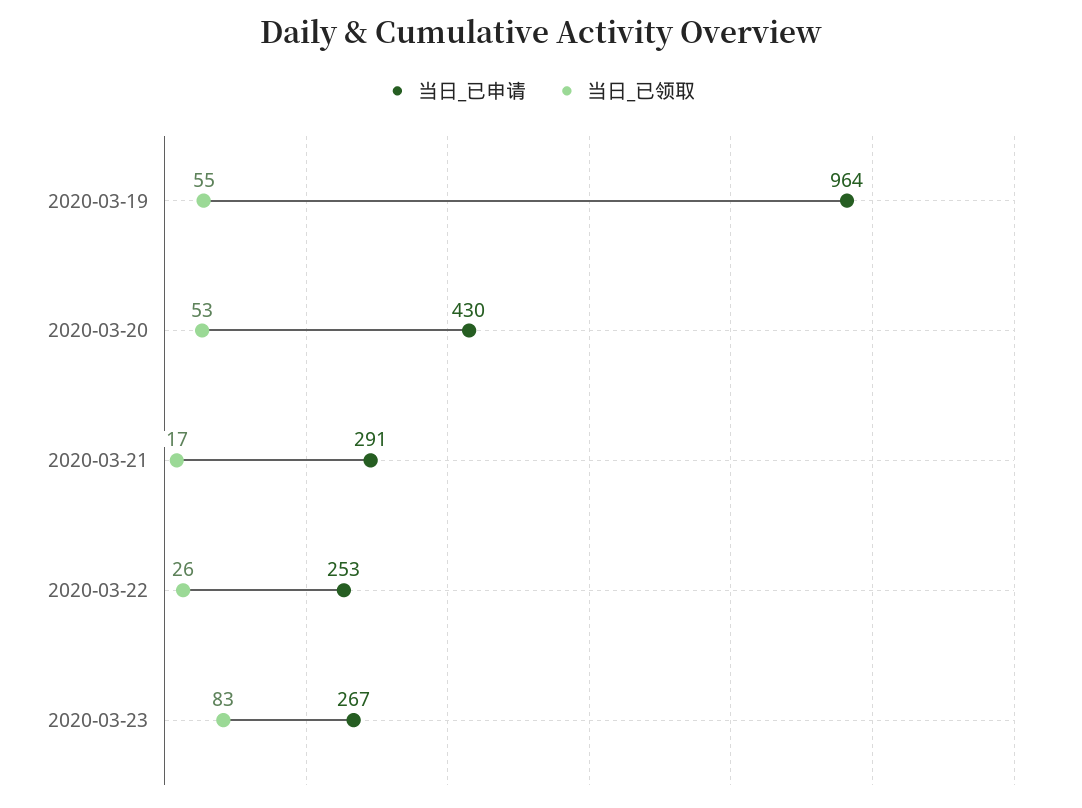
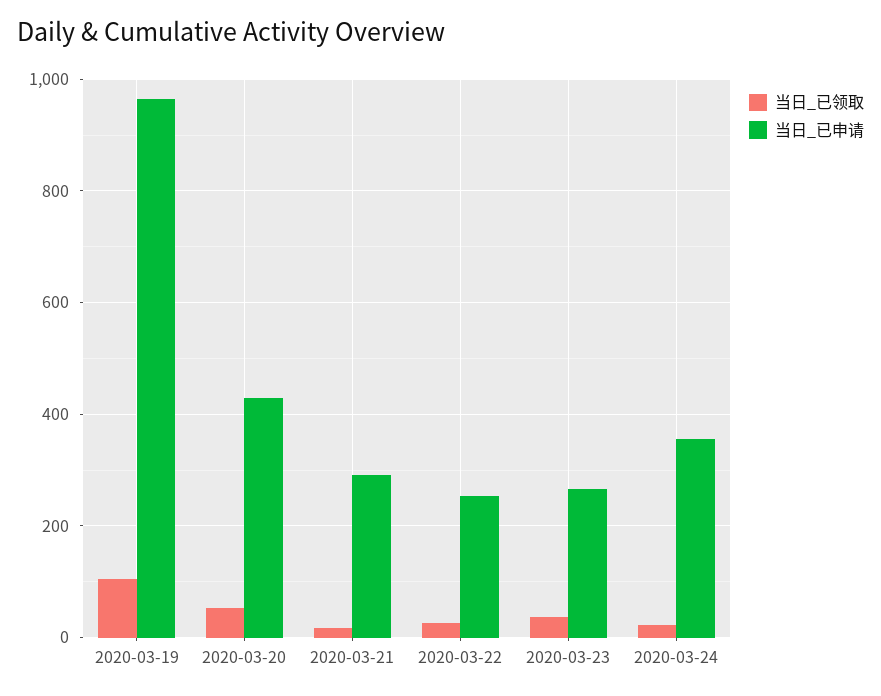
当日_已领取, 2020-03-19: 55 -> 100
当日_已领取, 2020-03-23: 83 -> 40
当日_已领取, 2020-03-24: none -> 20
当日_已申请, 2020-03-24: none -> 360

